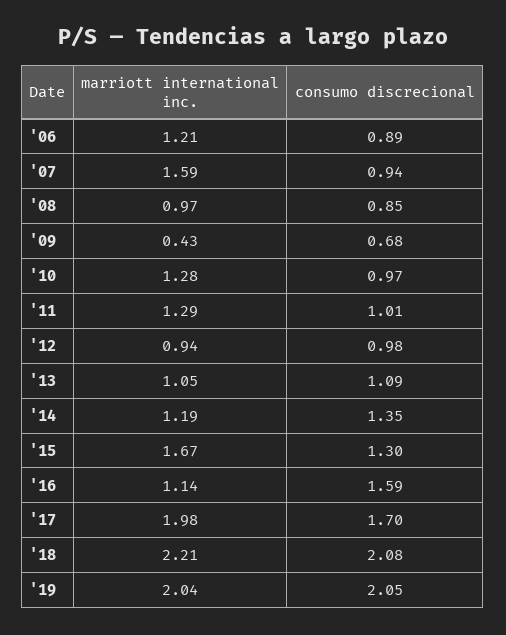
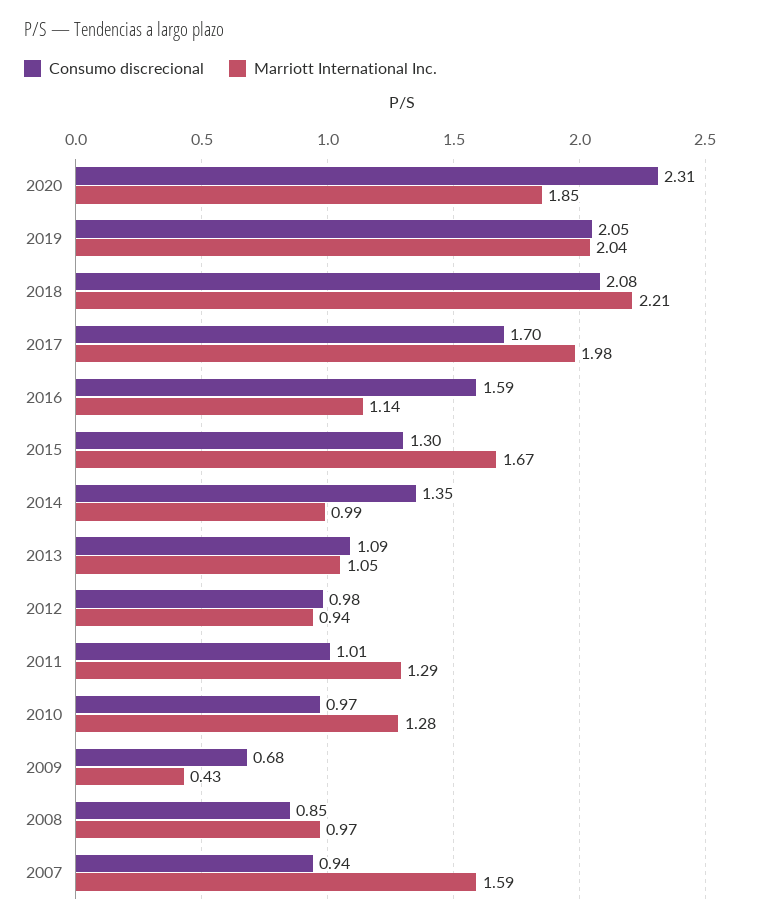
marriott international inc., '06: 1.21 -> none
consumo discrecional, '06: 0.89 -> none
marriott international inc., '14: 1.19 -> 0.99
consumo discrecional, 2020: none -> 2.31
marriott international inc., 2020: none -> 1.85

